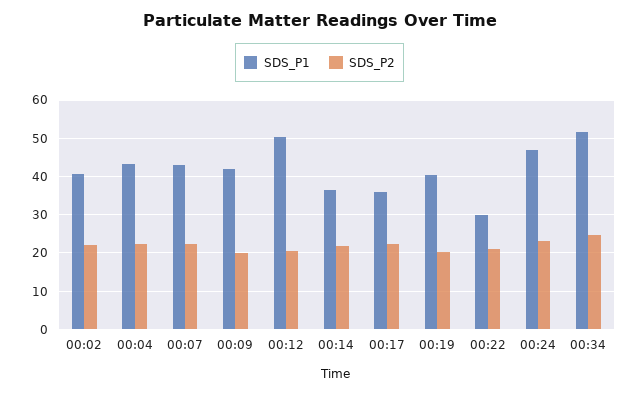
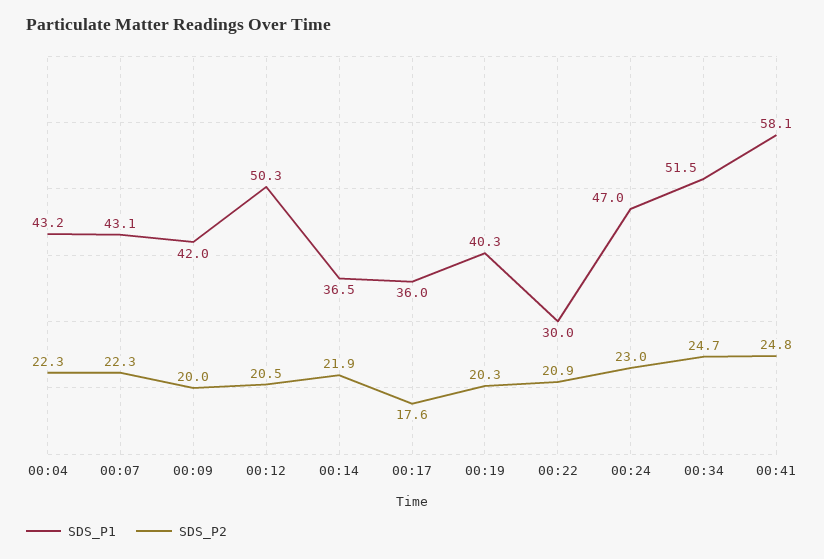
SDS_P1, 00:02: 40 -> none
SDS_P2, 00:02: 22 -> none
SDS_P2, 00:17: 22 -> 17.6
SDS_P1, 00:41: none -> 58.1
SDS_P2, 00:41: none -> 24.8

